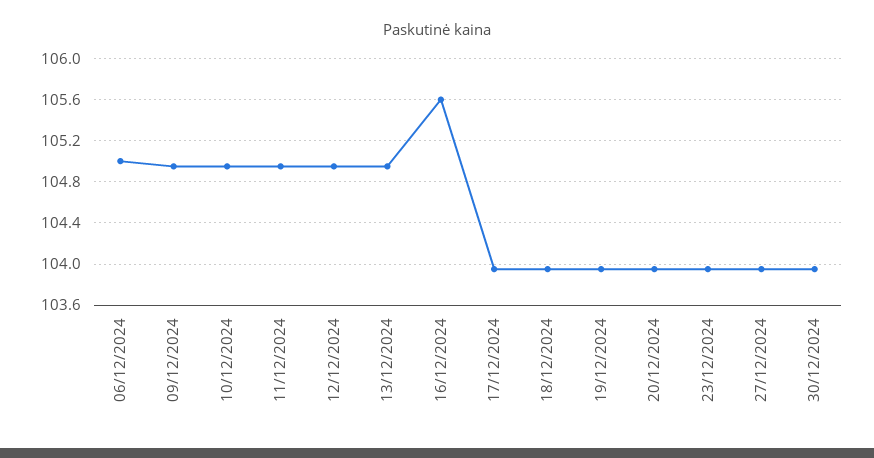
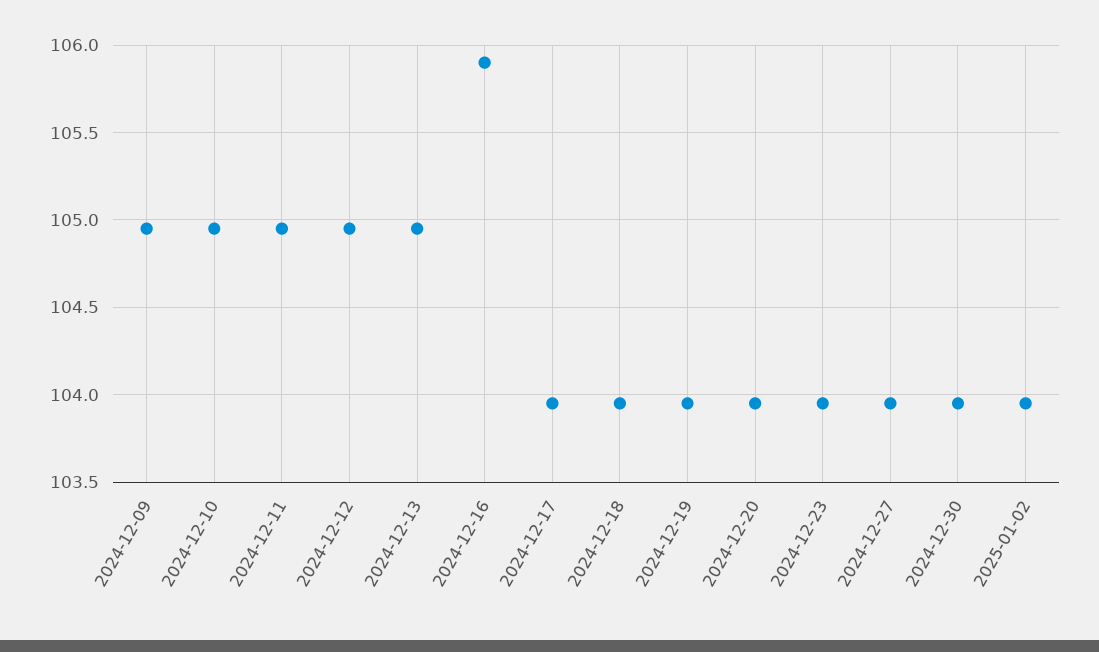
06/12/2024: 105 -> none
16/12/2024: 105.6 -> 105.9
2025-01-02: none -> 103.95

